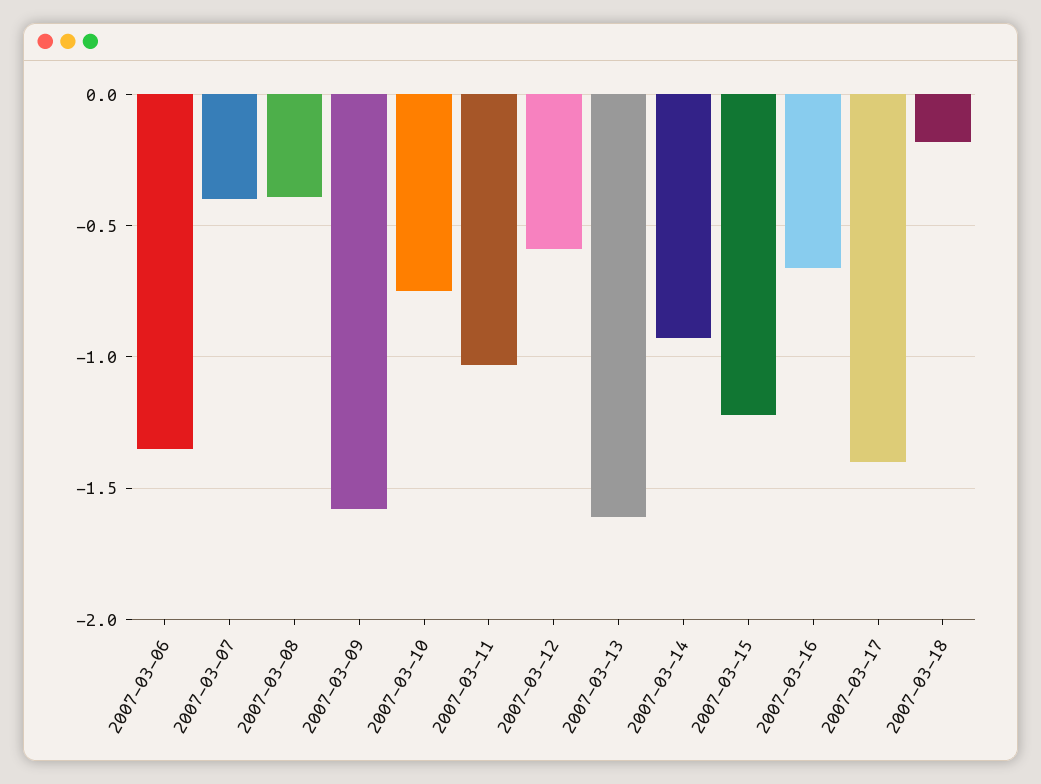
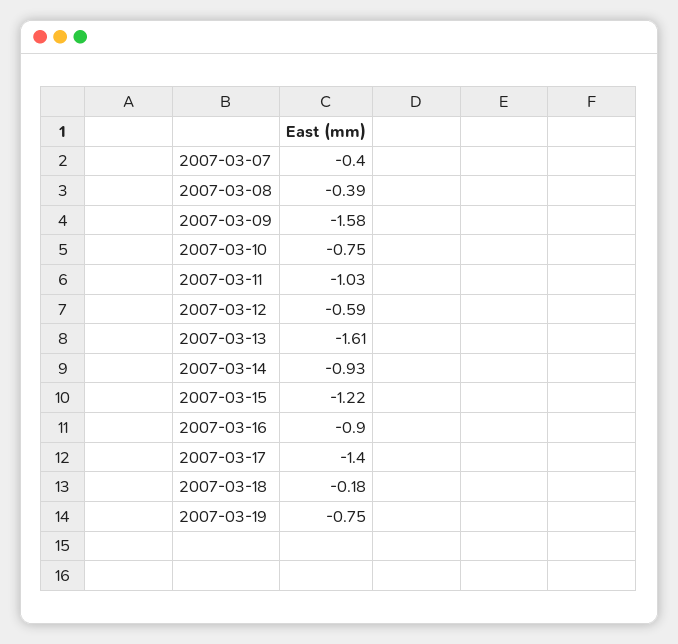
2007-03-06: -1.35 -> none
2007-03-16: -0.65 -> -0.9
2007-03-19: none -> -0.75

